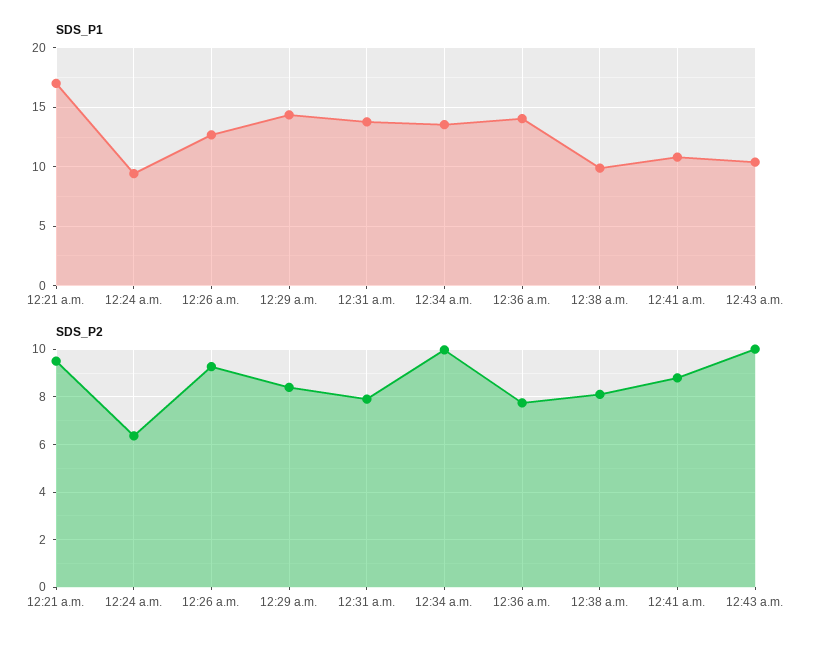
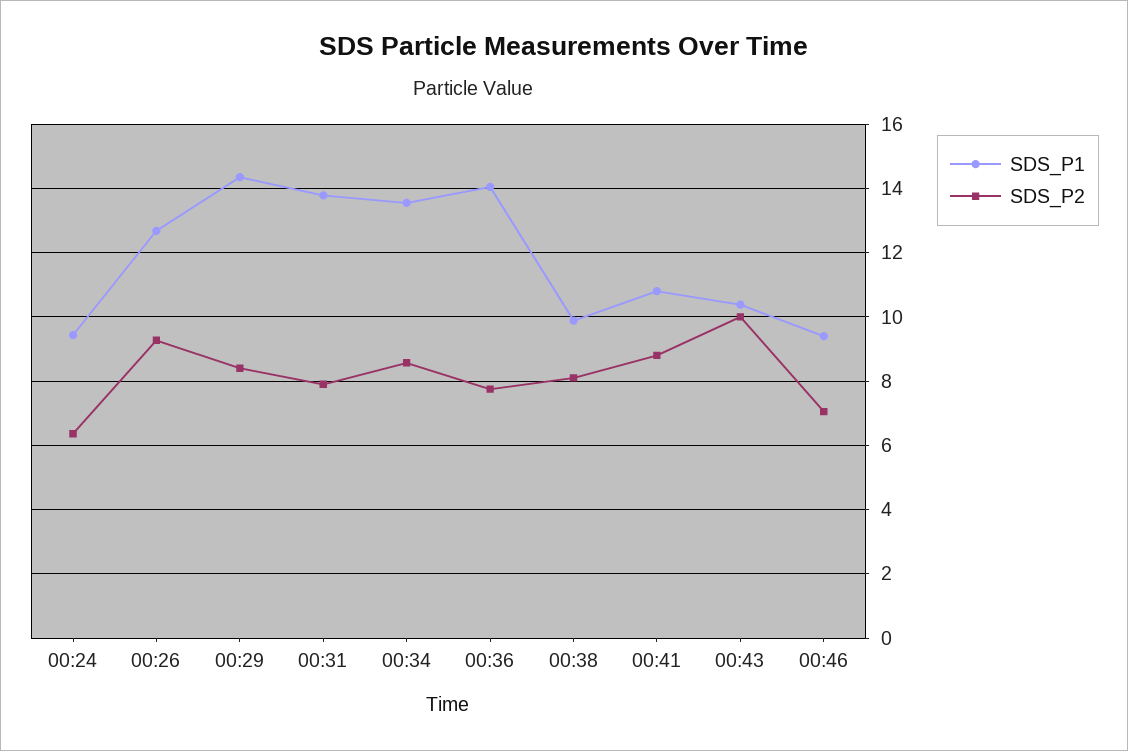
SDS_P1, 12:21 a.m.: 17 -> none
SDS_P2, 12:21 a.m.: 9.5 -> none
SDS_P2, 12:34 a.m.: 10 -> 8.6
SDS_P1, 00:46: none -> 9.4
SDS_P2, 00:46: none -> 7

